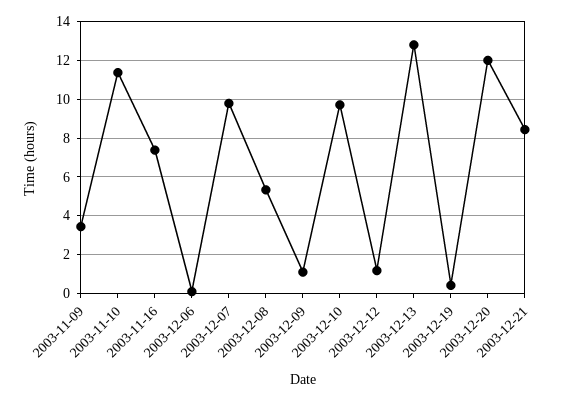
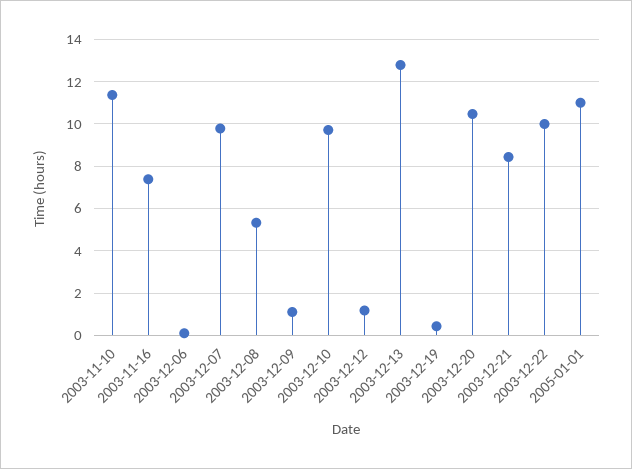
2003-11-09: 3.5 -> none
2003-12-20: 12 -> 10.5
2003-12-22: none -> 10
2005-01-01: none -> 11

